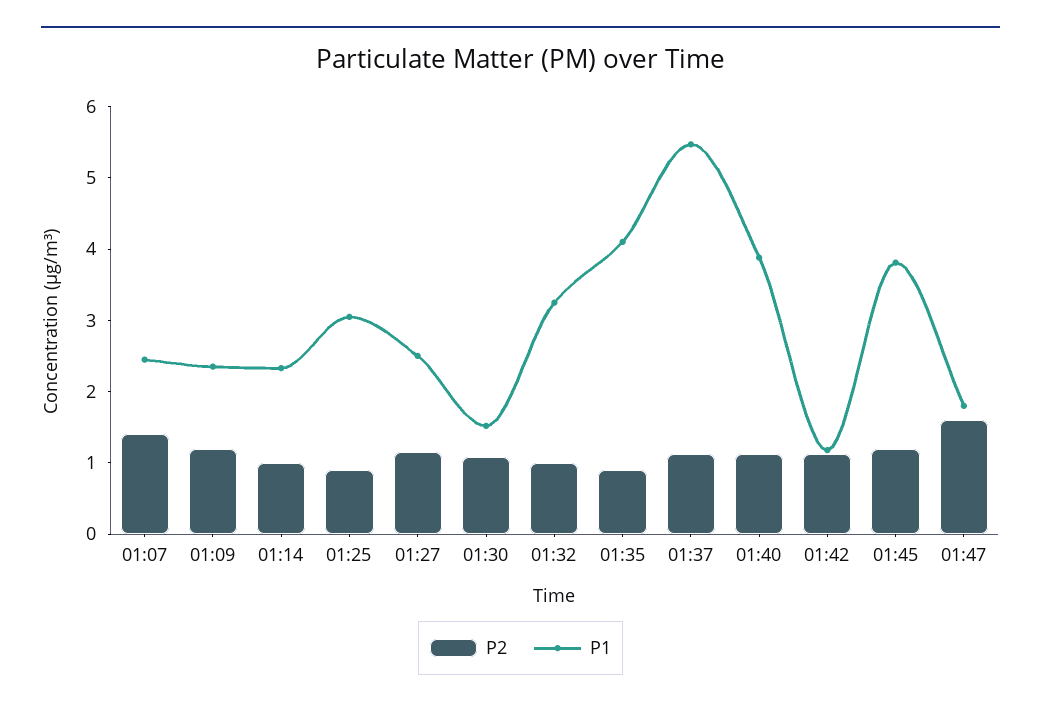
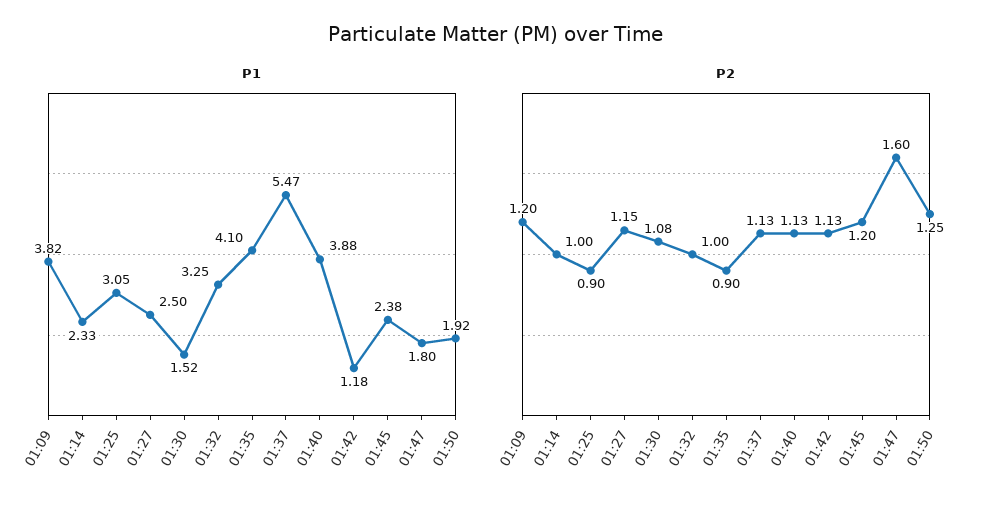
P2, 01:07: 1.4 -> none
P1, 01:07: 2.4 -> none
P1, 01:09: 2.4 -> 3.82
P1, 01:45: 3.8 -> 2.38
P1, 01:50: none -> 1.92
P2, 01:50: none -> 1.25

